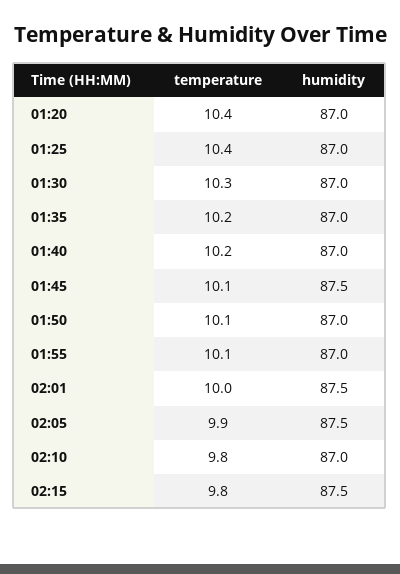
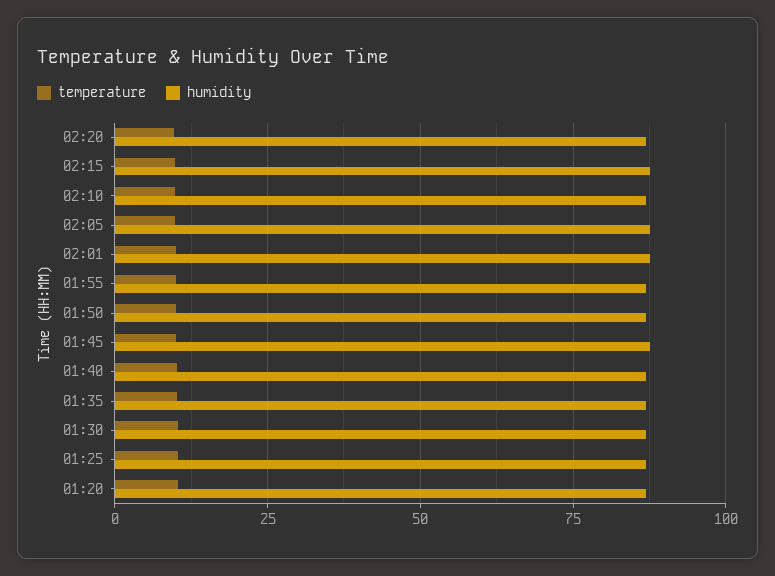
temperature, 02:20: none -> 10
humidity, 02:20: none -> 87.5

